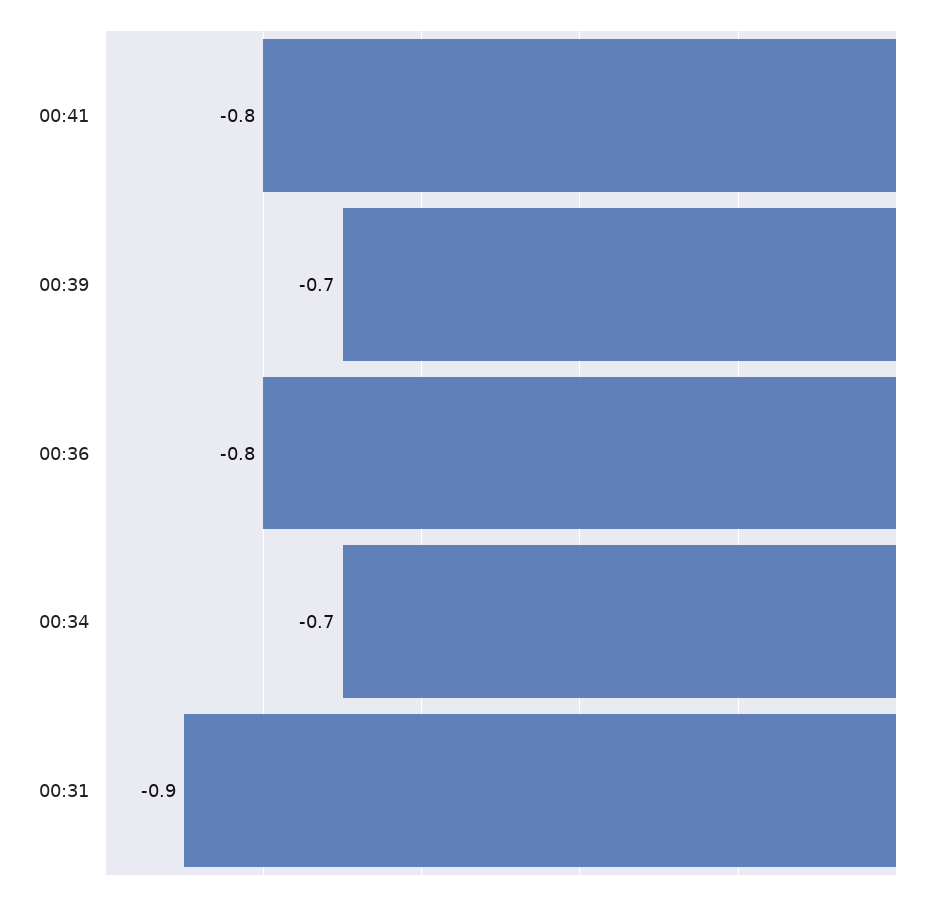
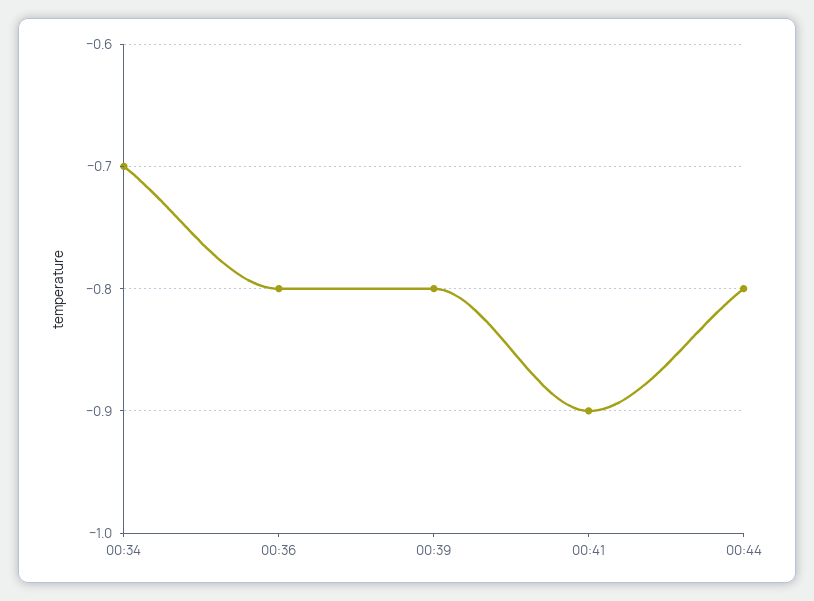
00:41: -0.8 -> -0.9
00:39: -0.7 -> -0.8
00:31: -0.9 -> none
00:44: none -> -0.8

